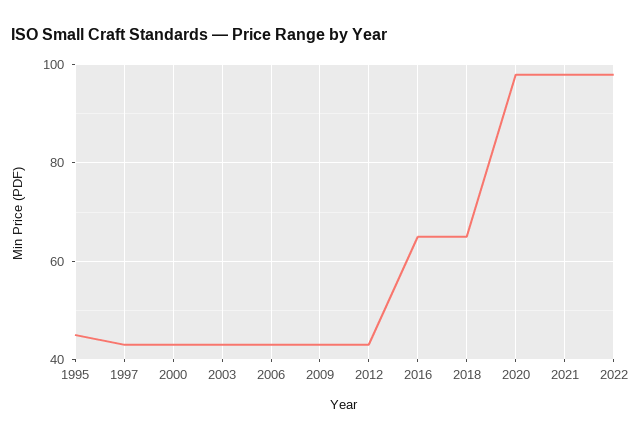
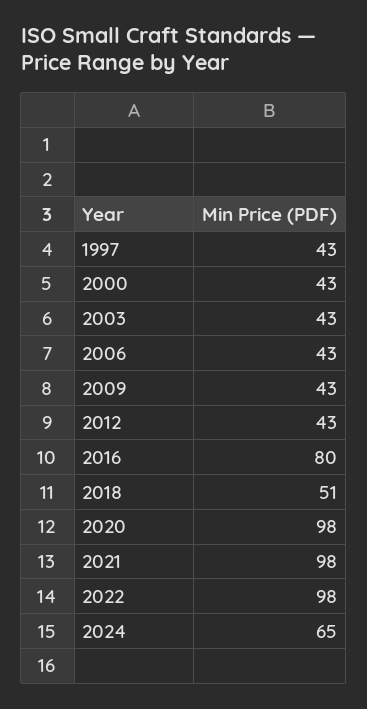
1995: 45 -> none
2016: 65 -> 80
2018: 65 -> 51
2024: none -> 65

